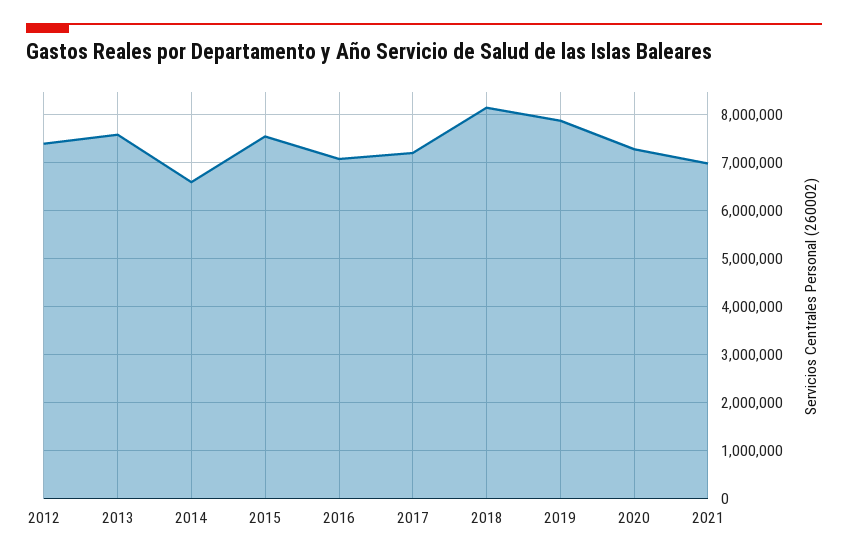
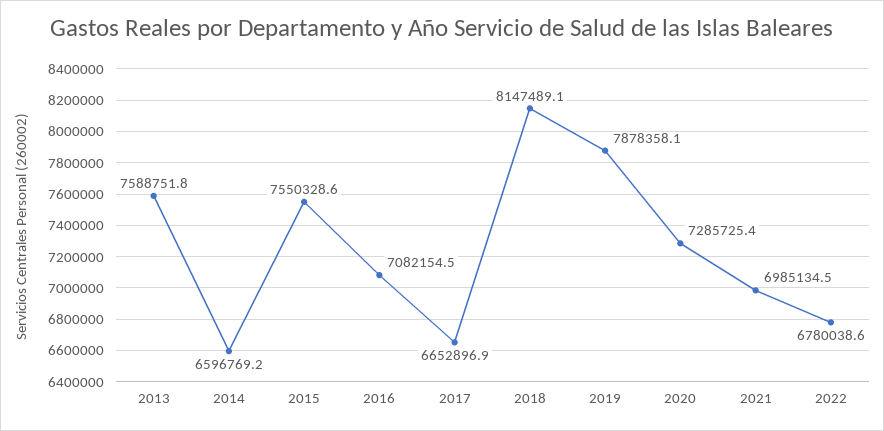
2012: 7400000 -> none
2017: 7200000 -> 6652896.9
2022: none -> 6780038.6

